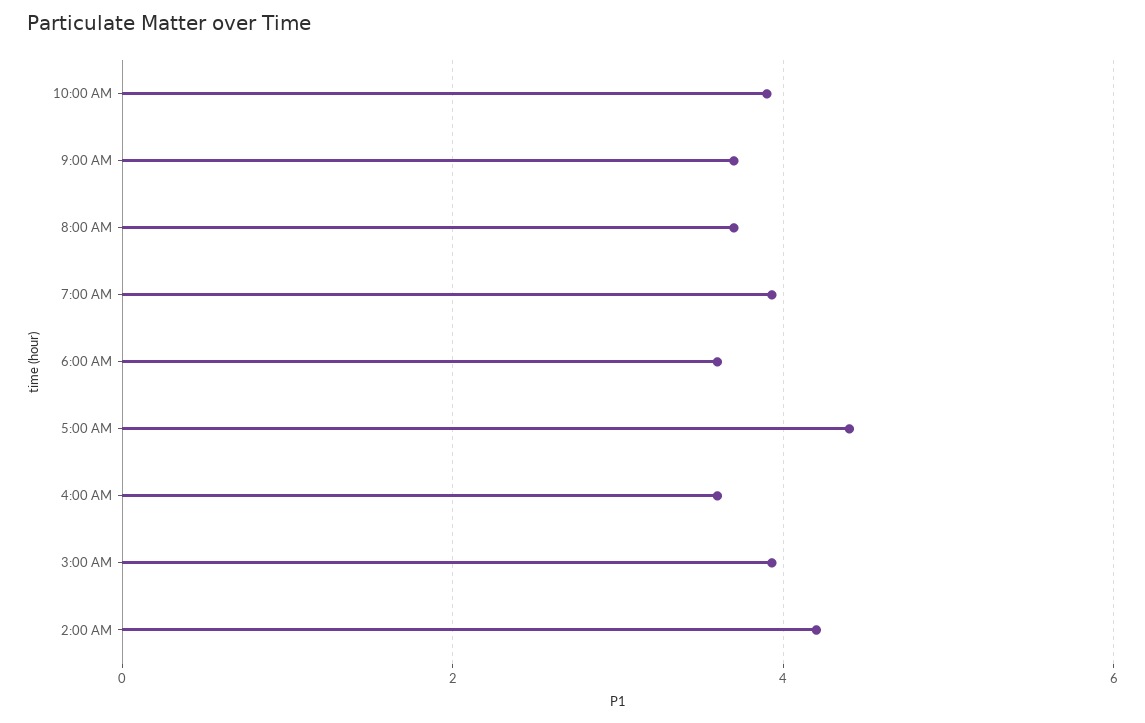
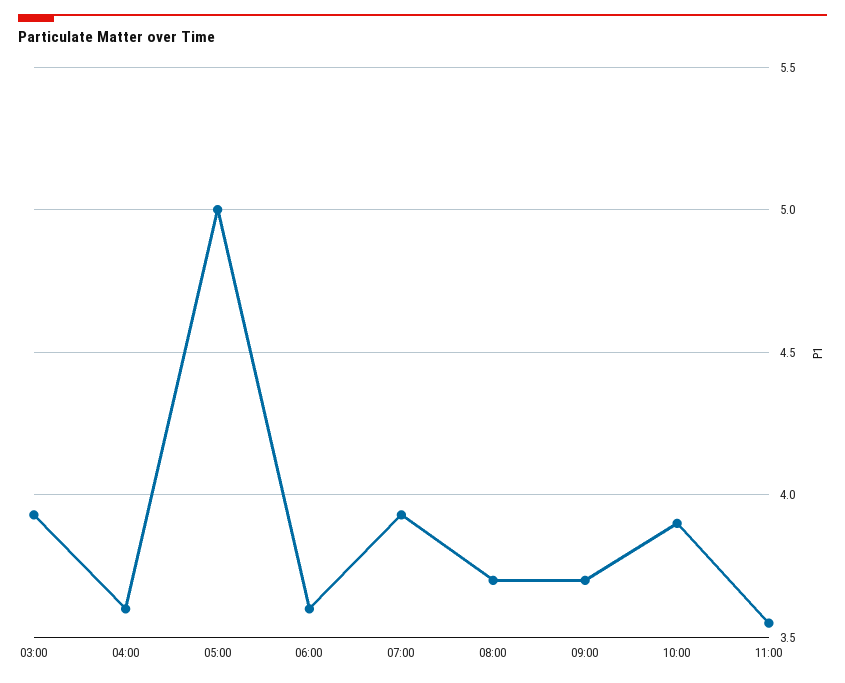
5:00 AM: 4.4 -> 5
2:00 AM: 4.2 -> none
11:00: none -> 3.55

